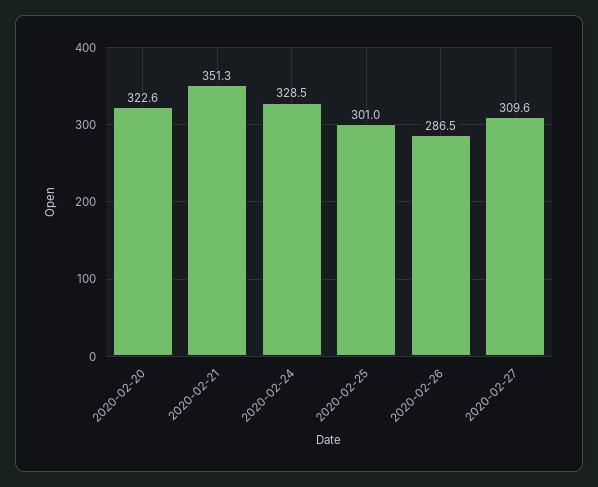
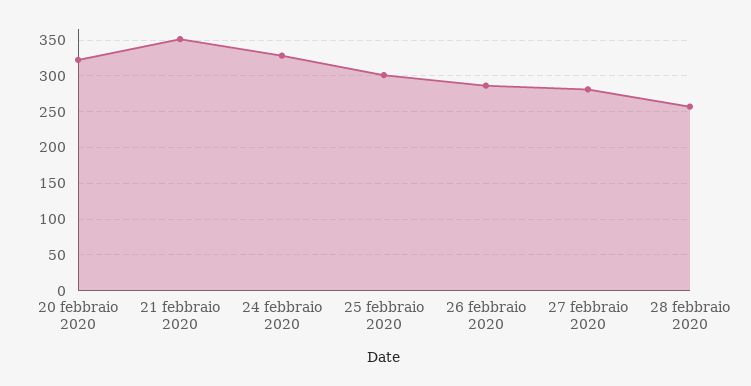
2020-02-27: 309.6 -> 280
28 febbraio 2020: none -> 260

